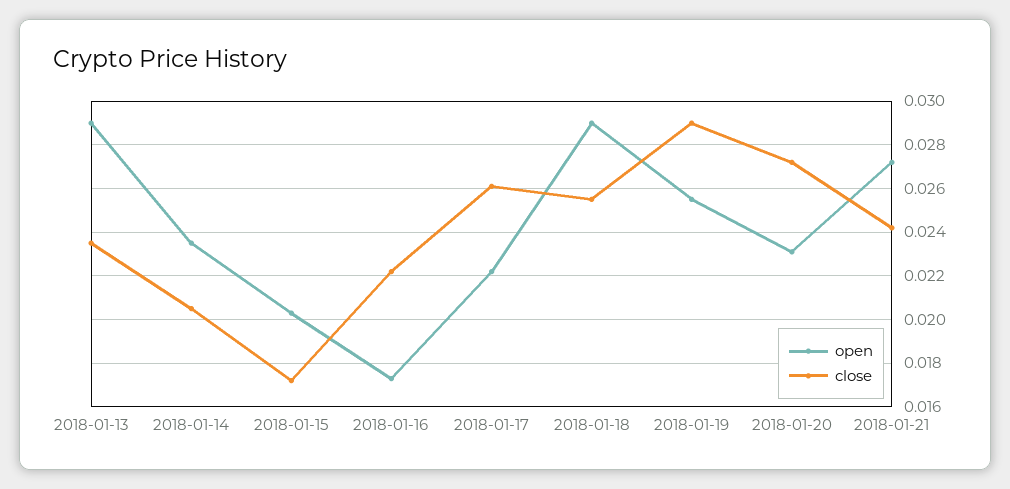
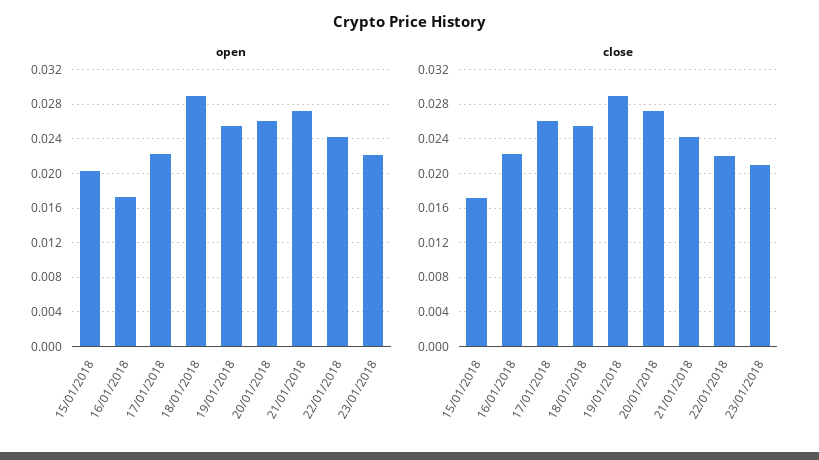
open, 2018-01-13: 0.029 -> none
close, 2018-01-13: 0.0235 -> none
open, 2018-01-14: 0.0235 -> none
close, 2018-01-14: 0.0205 -> none
open, 2018-01-20: 0.023 -> 0.026
open, 22/01/2018: none -> 0.024
open, 23/01/2018: none -> 0.022
close, 22/01/2018: none -> 0.022
close, 23/01/2018: none -> 0.021

